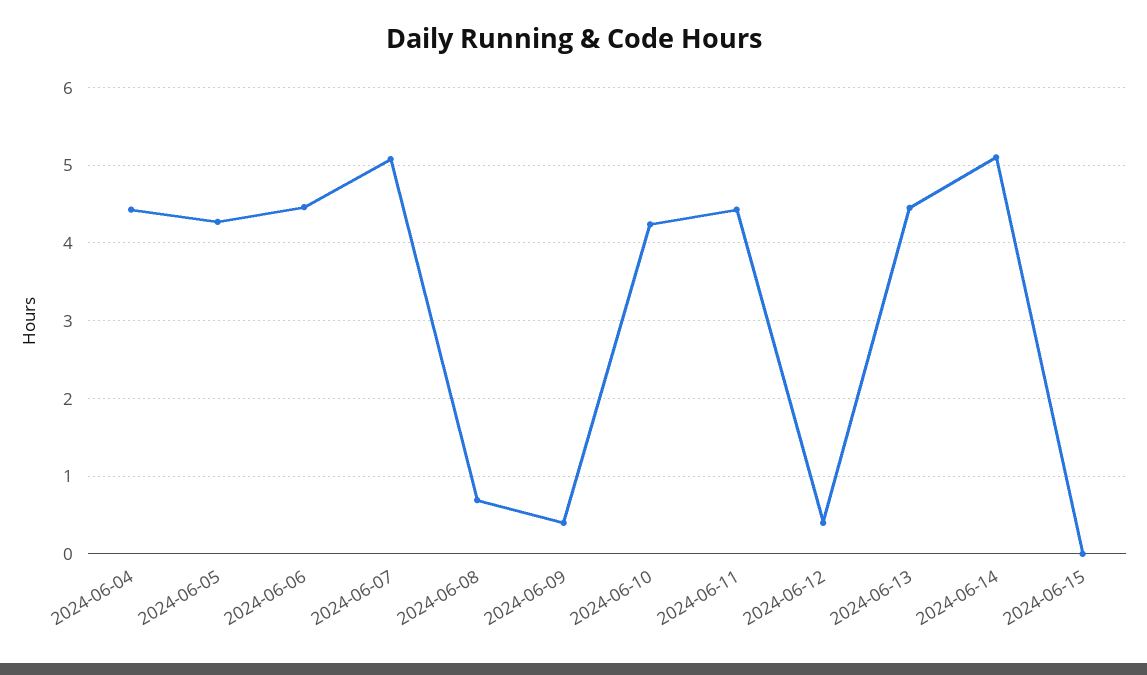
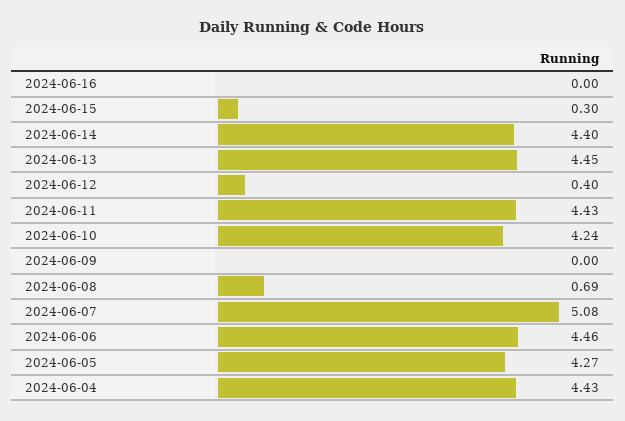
2024-06-09: 0.4 -> 0
2024-06-14: 5.1 -> 4.4
2024-06-15: 0 -> 0.3
2024-06-16: none -> 0

